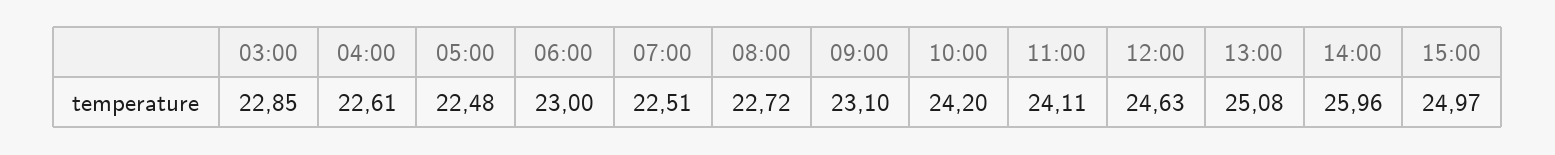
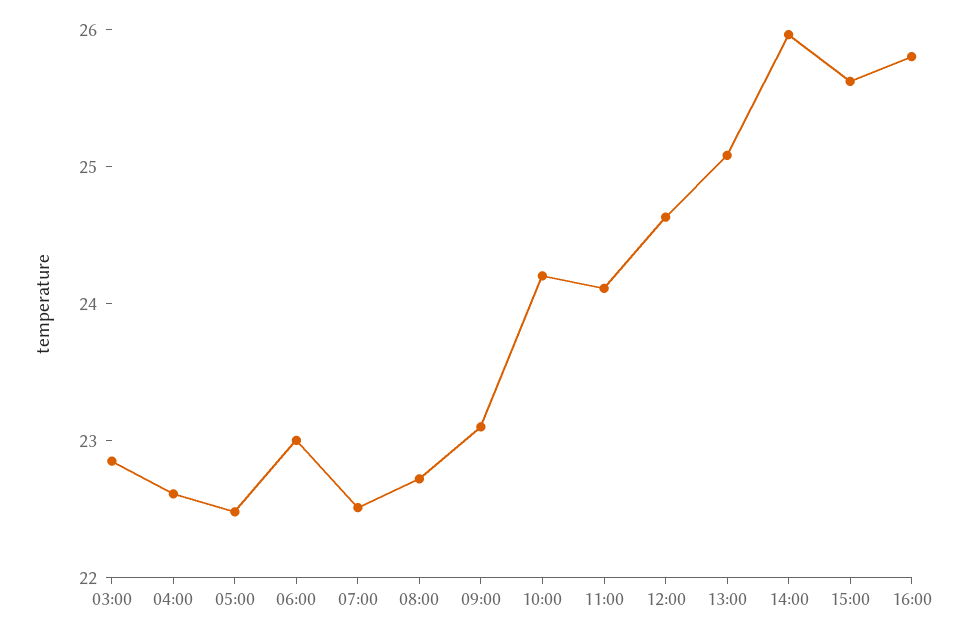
15:00: 24.97 -> 25.6
16:00: none -> 25.8

